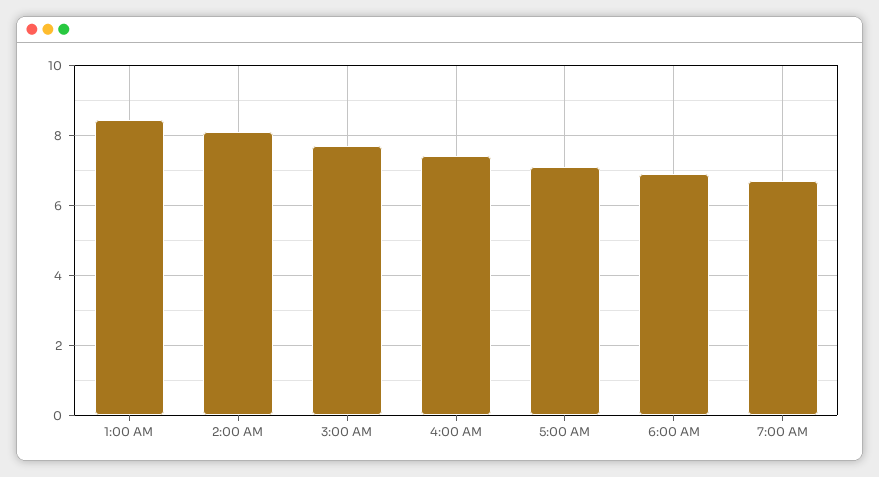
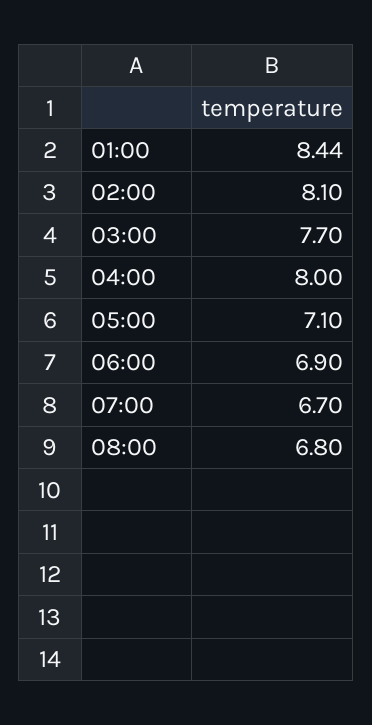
4:00 AM: 7.4 -> 8
08:00: none -> 6.8

